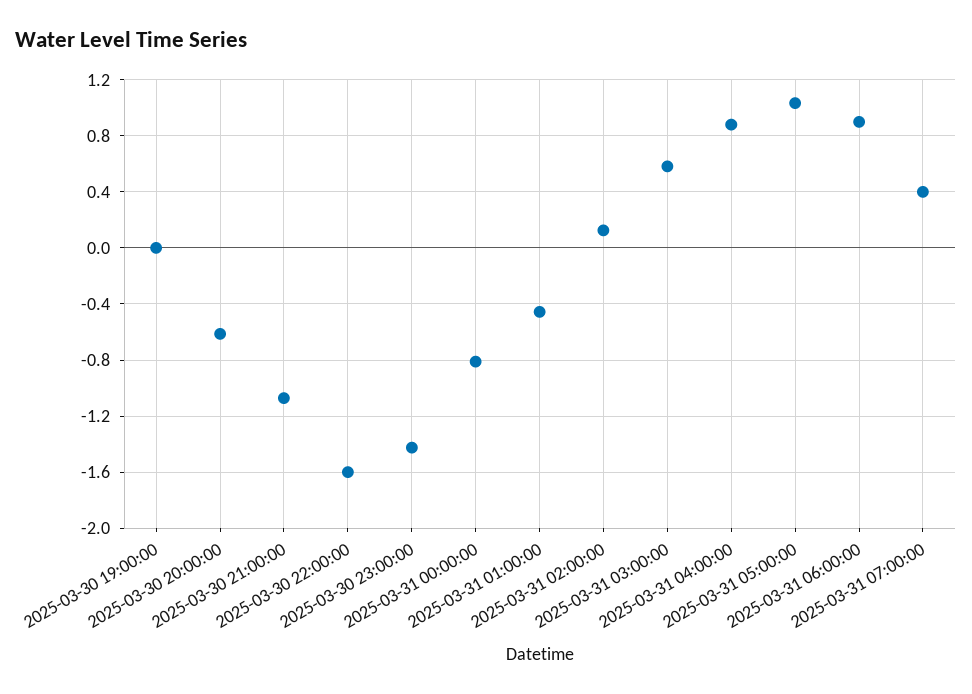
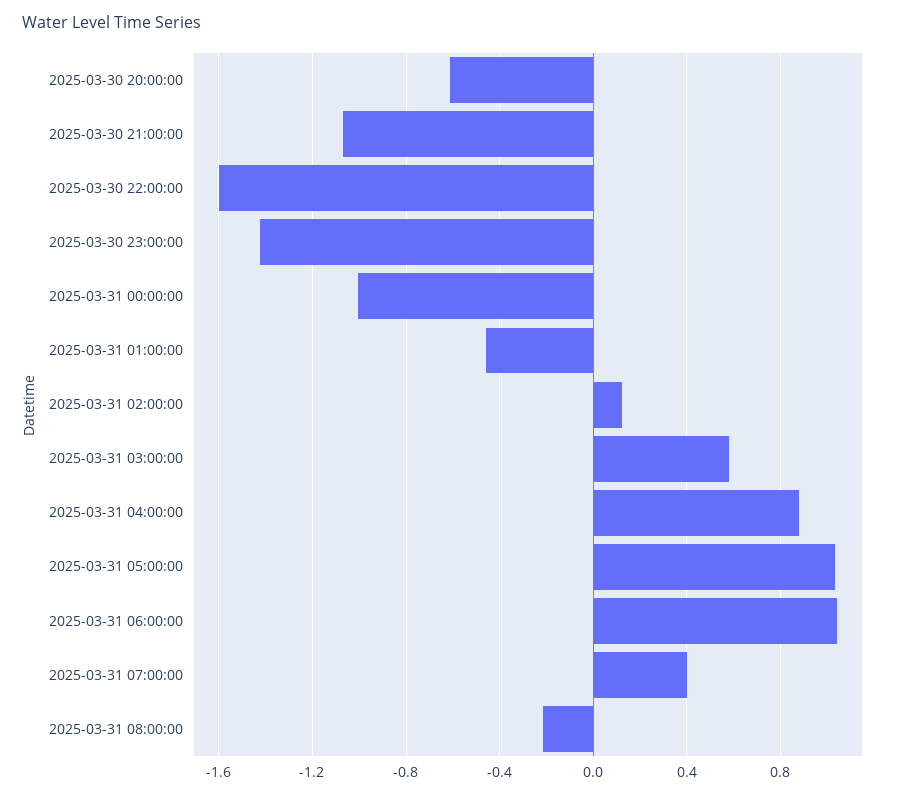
2025-03-30 19:00:00: 0 -> none
2025-03-31 00:00:00: -0.8 -> -1
2025-03-31 06:00:00: 0.9 -> 1.05
2025-03-31 08:00:00: none -> -0.2

